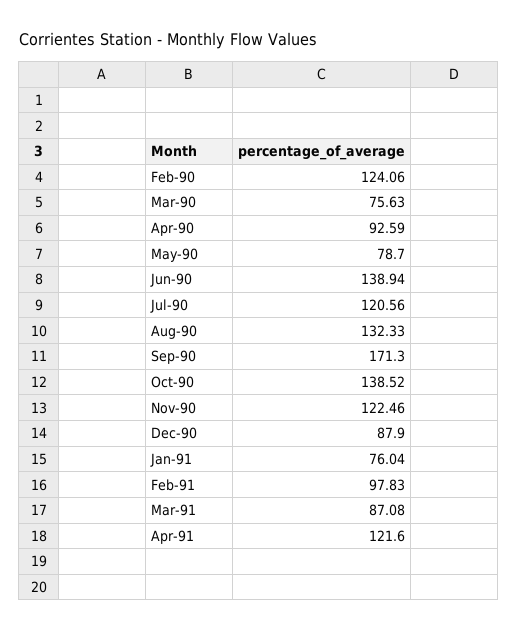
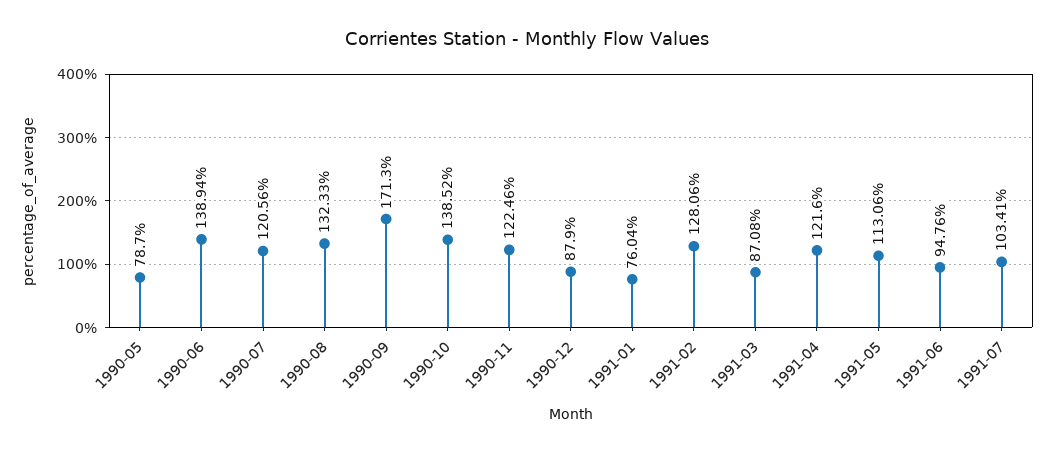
Feb-90: 124.06 -> none
Mar-90: 75.63 -> none
Apr-90: 92.59 -> none
Feb-91: 97.83 -> 128.06
1991-05: none -> 113.06
1991-06: none -> 94.76
1991-07: none -> 103.41

